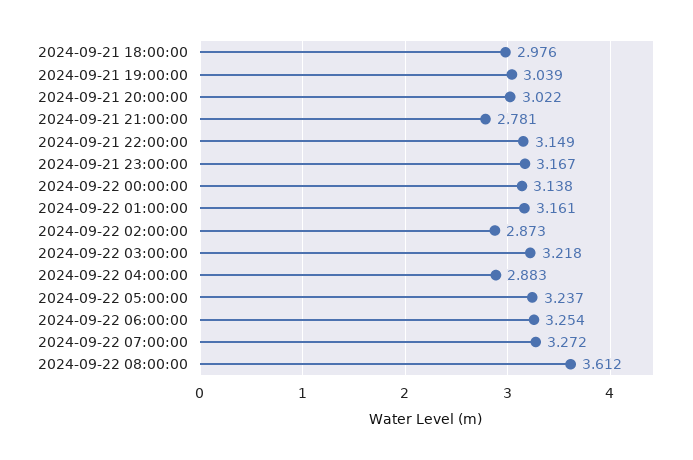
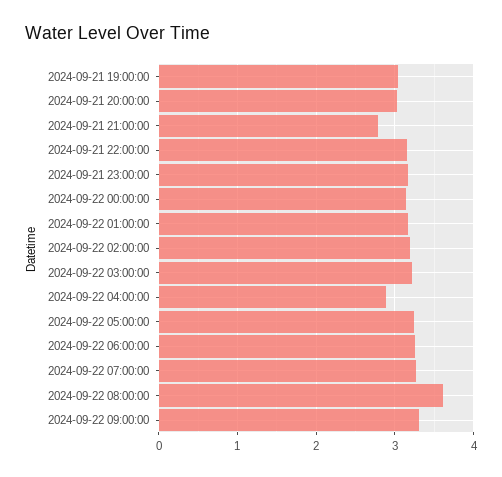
2024-09-21 18:00:00: 2.976 -> none
2024-09-22 02:00:00: 2.873 -> 3.2
2024-09-22 09:00:00: none -> 3.3

